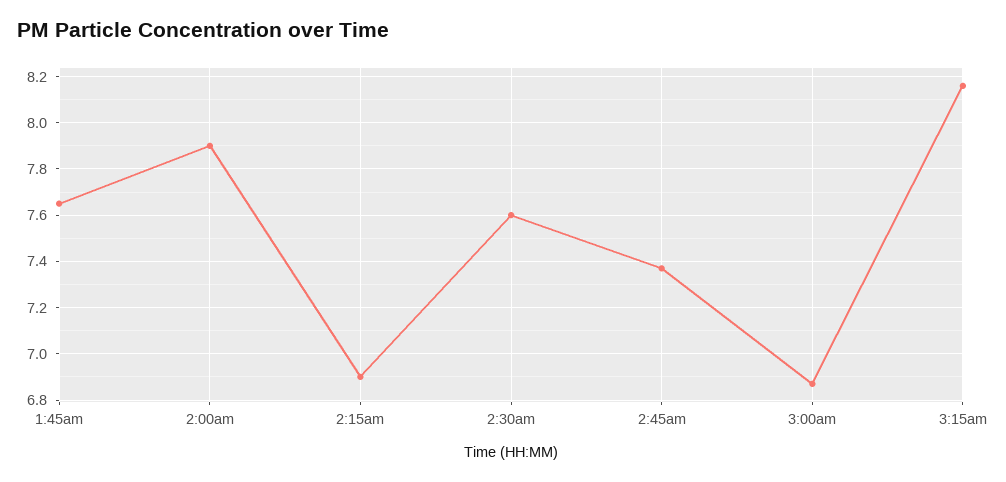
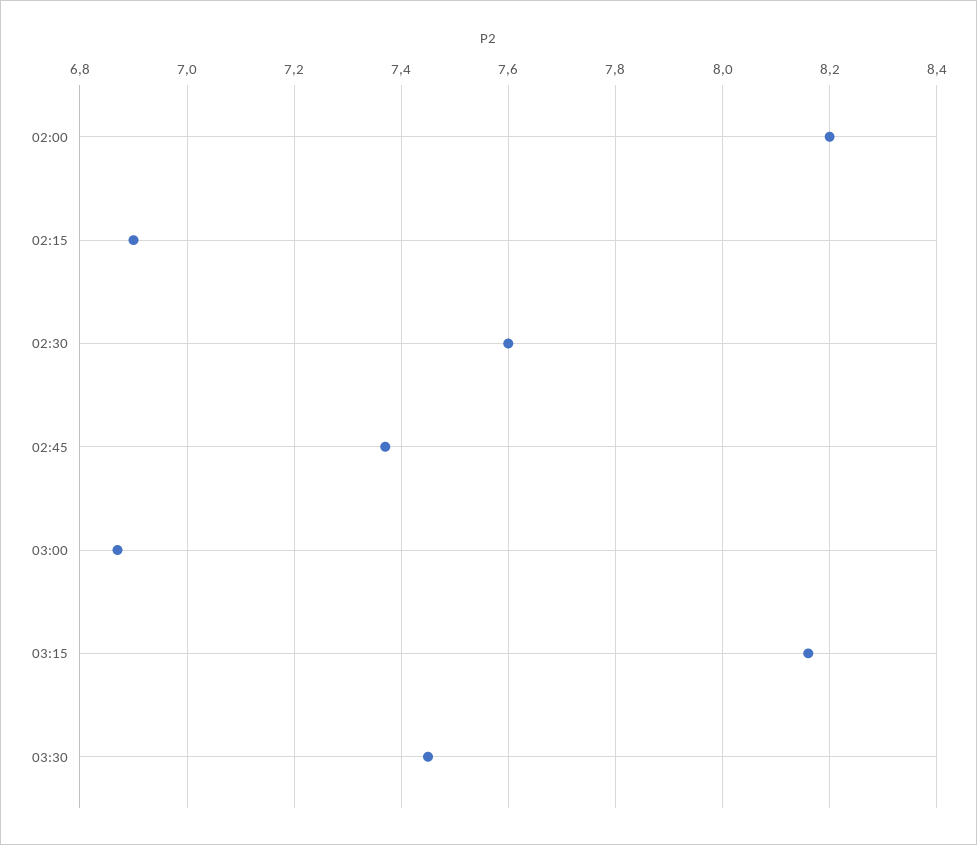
1:45am: 7.65 -> none
2:00am: 7.9 -> 8.2
03:30: none -> 7.45

